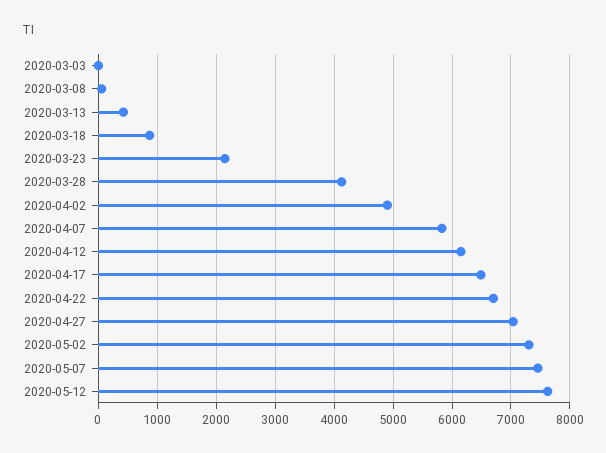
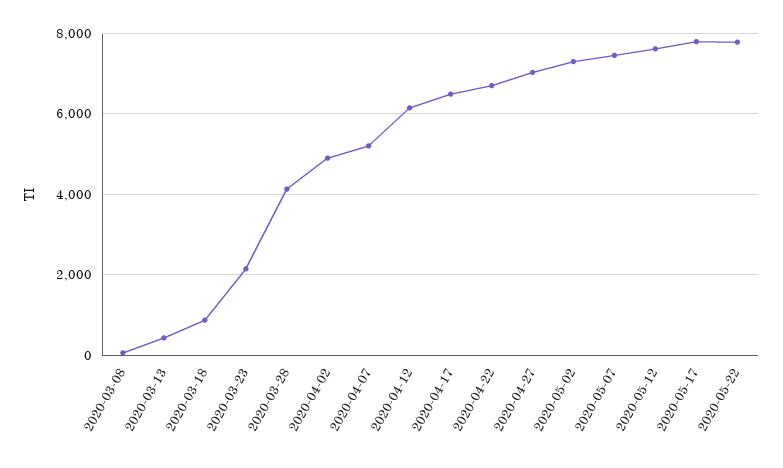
2020-03-03: 0 -> none
2020-04-07: 5800 -> 5200
2020-05-17: none -> 7800
2020-05-22: none -> 7800

